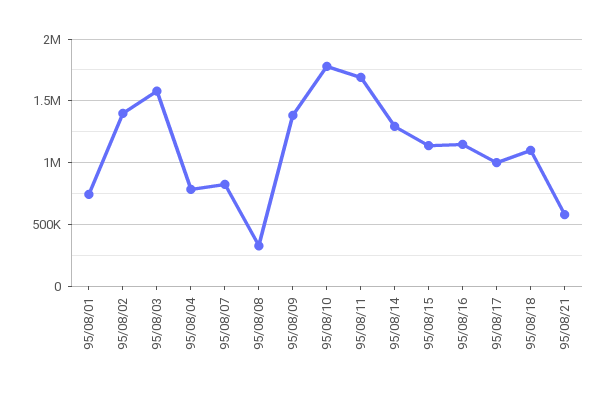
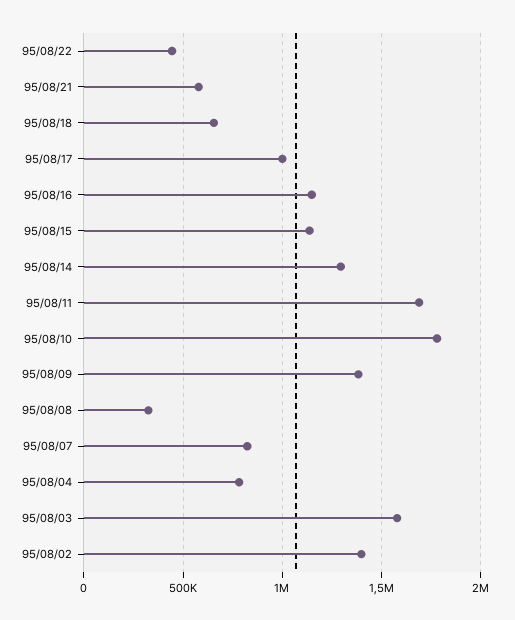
95/08/01: 750000 -> none
95/08/18: 1100000 -> 650000
95/08/22: none -> 450000

